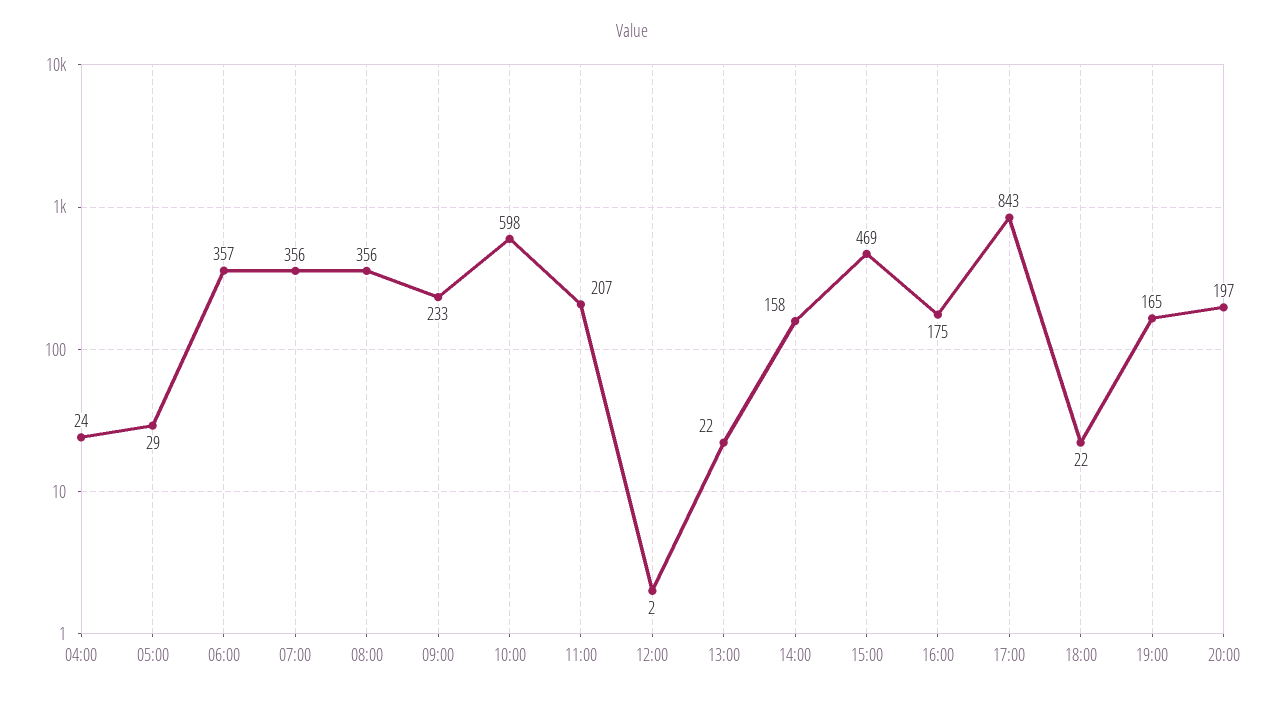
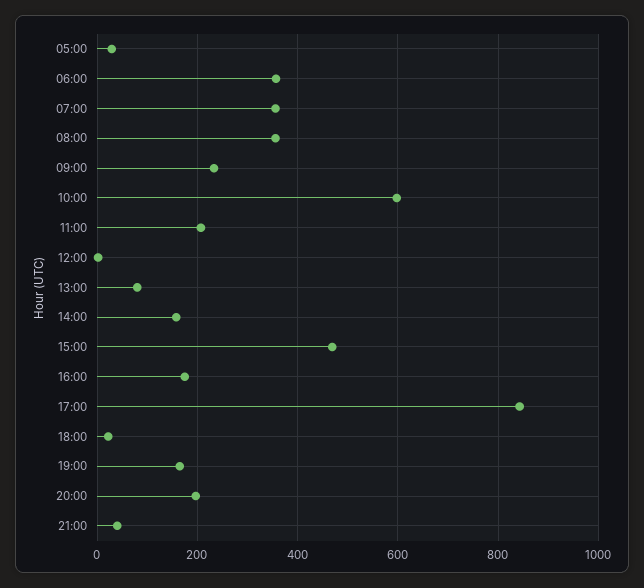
04:00: 24 -> none
13:00: 22 -> 80
21:00: none -> 40

